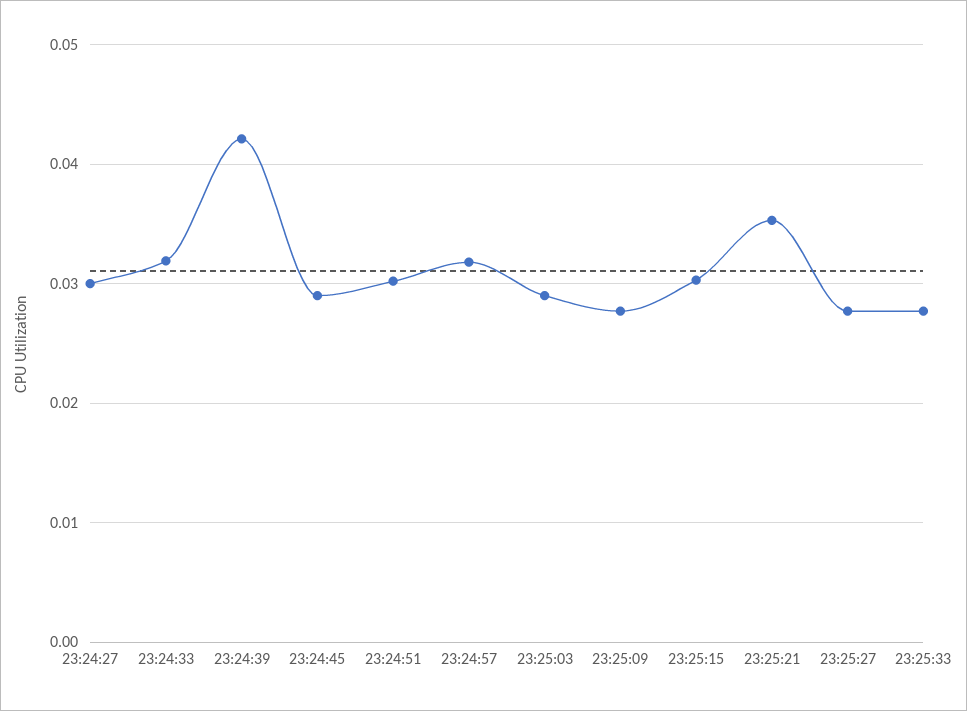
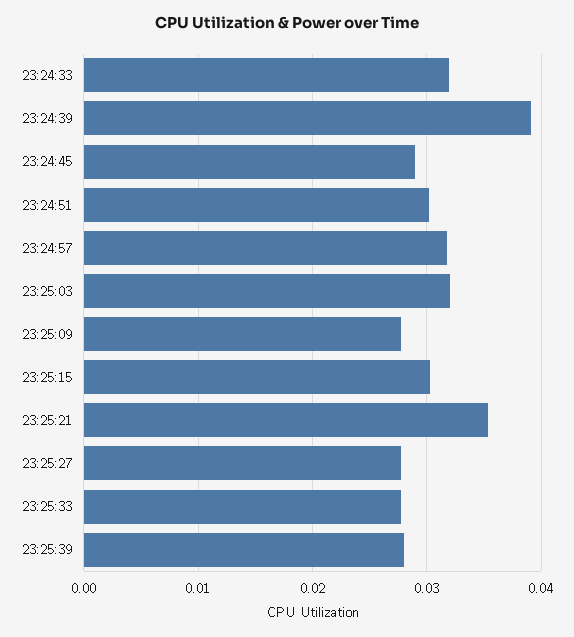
23:24:27: 0.03 -> none
23:24:39: 0.042 -> 0.039
23:25:03: 0.029 -> 0.032
23:25:39: none -> 0.028

